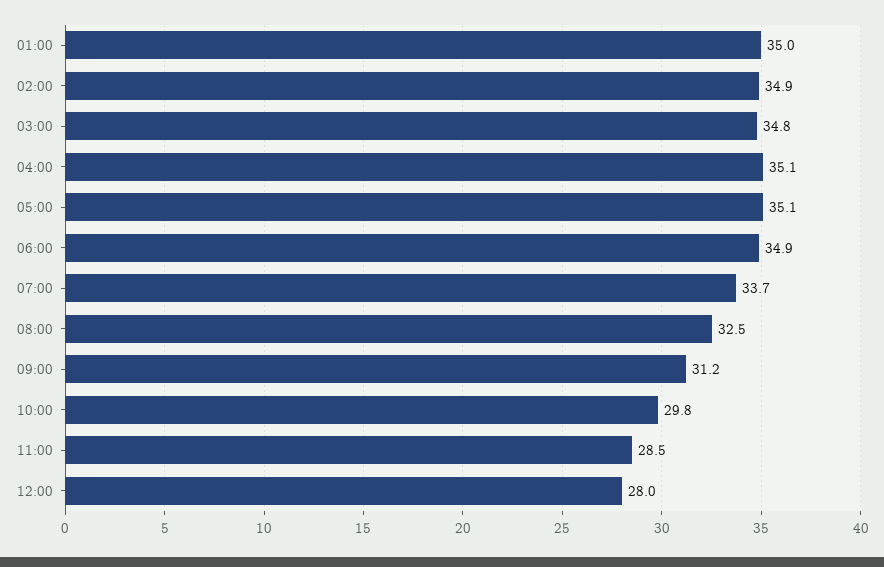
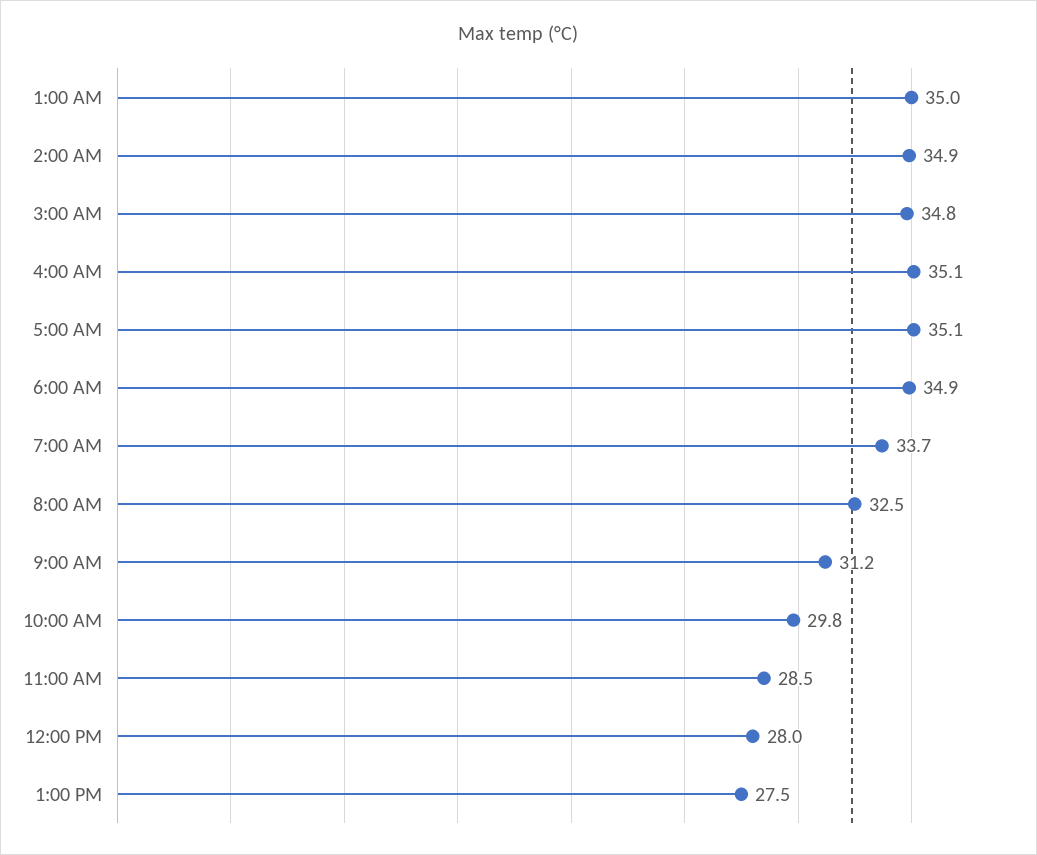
1:00 PM: none -> 27.5

